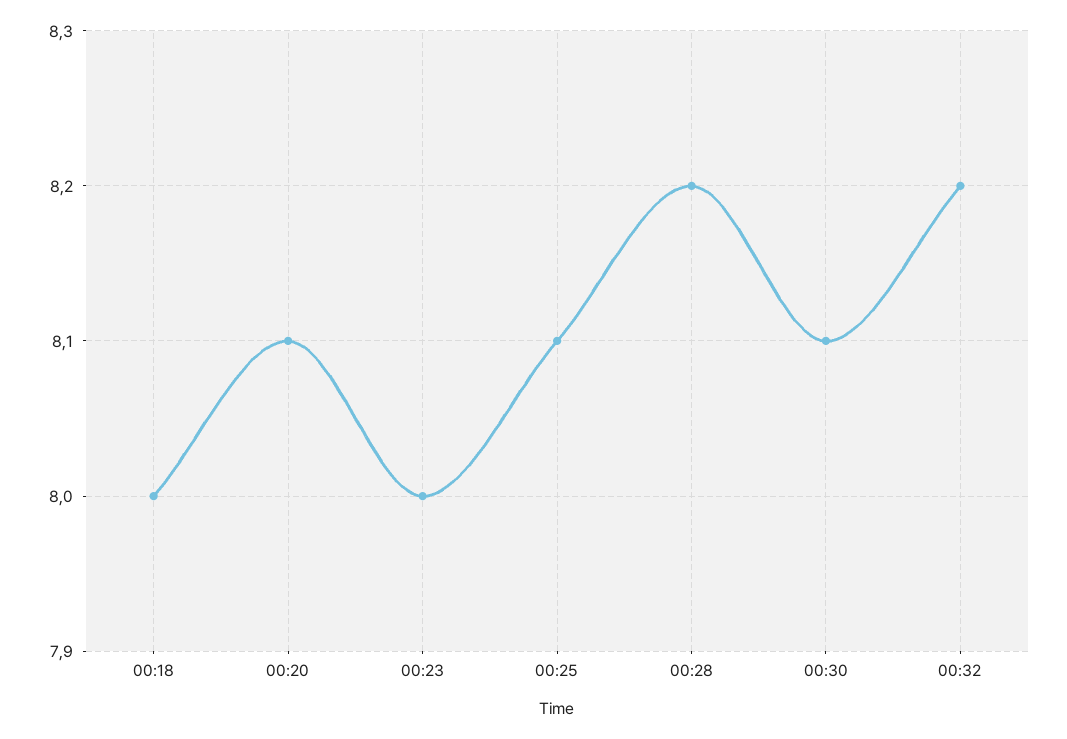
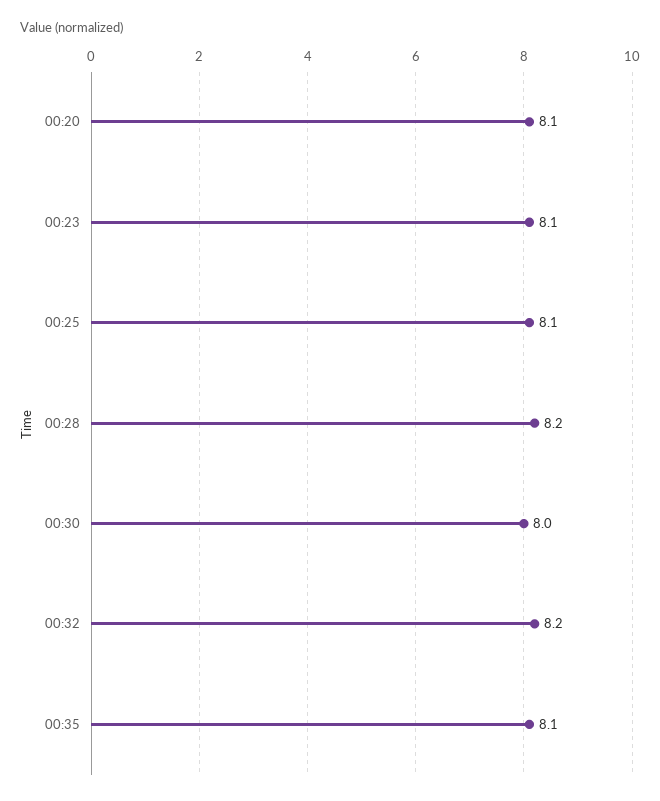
00:18: 8 -> none
00:23: 8 -> 8.1
00:30: 8.1 -> 8
00:35: none -> 8.1

